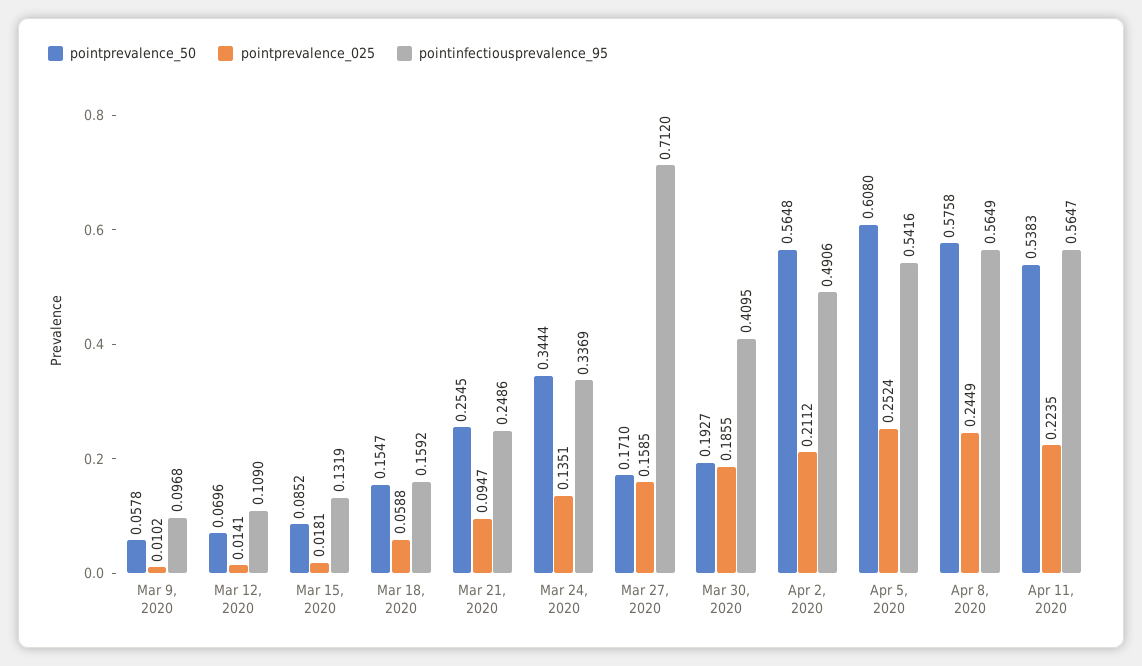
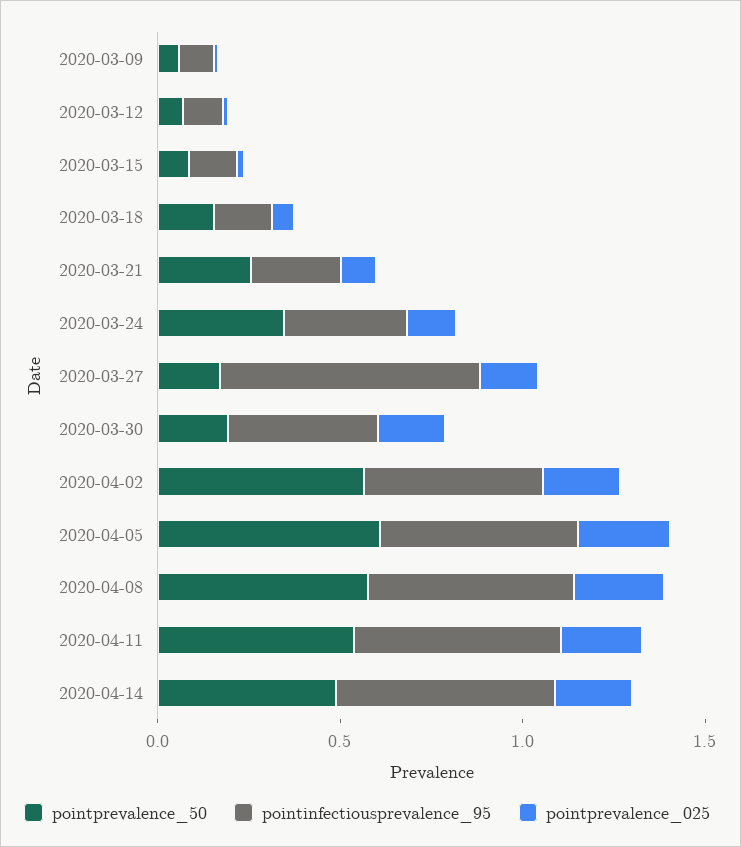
pointprevalence_50, 2020-04-14: none -> 0.5
pointinfectiousprevalence_95, 2020-04-14: none -> 0.6
pointprevalence_025, 2020-04-14: none -> 0.2

